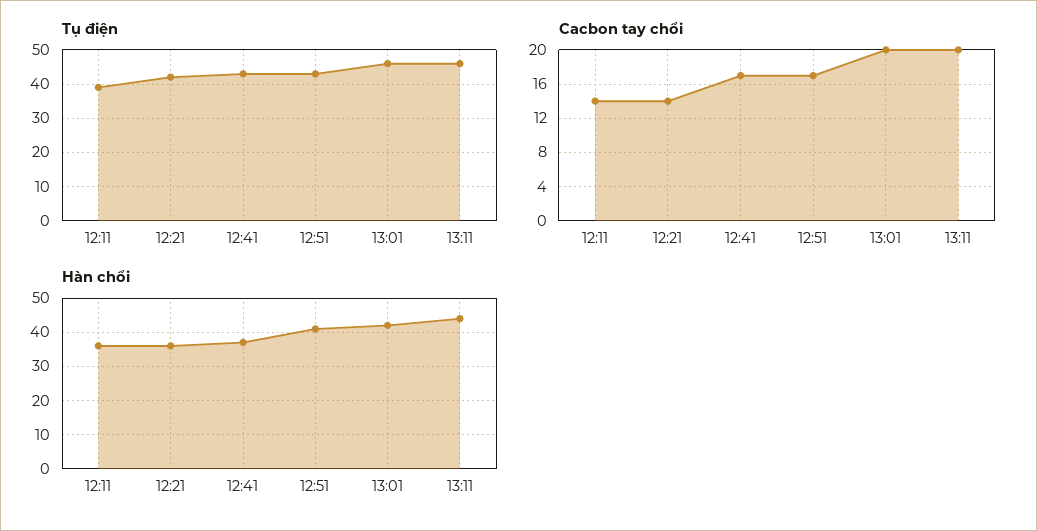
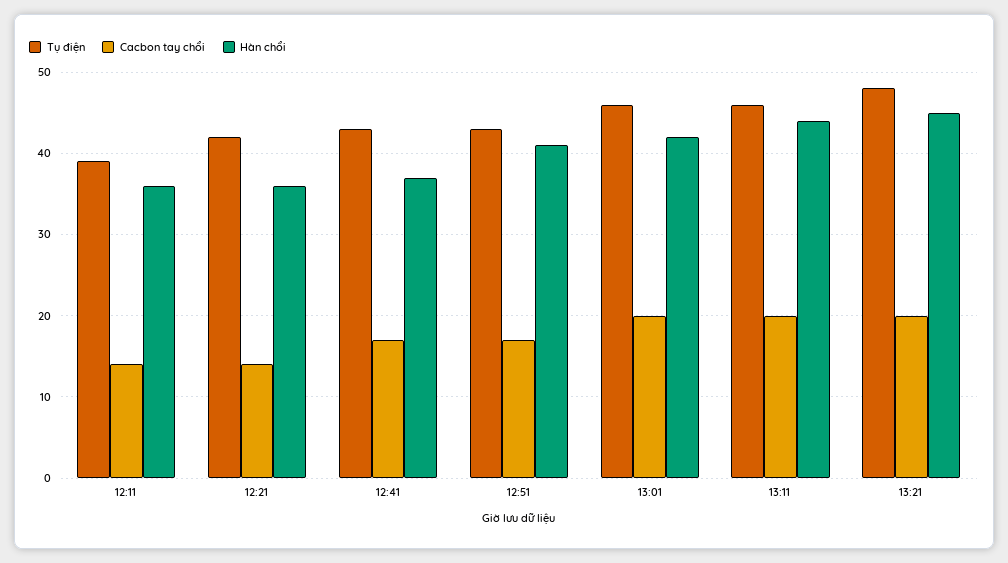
Tụ điện, 13:21: none -> 48
Cacbon tay chổi, 13:21: none -> 20
Hàn chổi, 13:21: none -> 45

